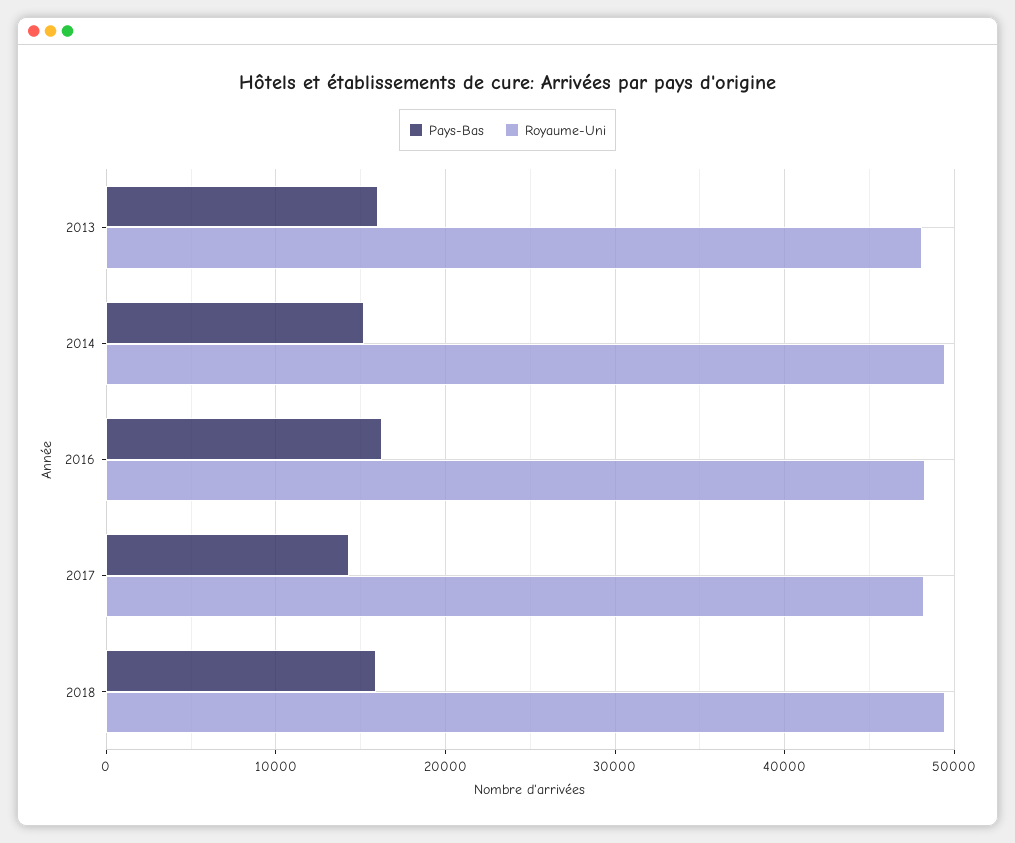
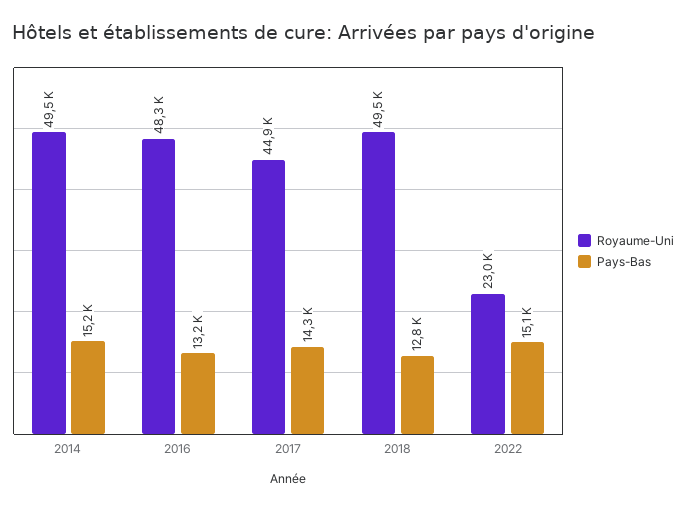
Pays-Bas, 2013: 16000 -> none
Royaume-Uni, 2013: 48000 -> none
Pays-Bas, 2016: 16000 -> 13200
Royaume-Uni, 2017: 48000 -> 44900
Pays-Bas, 2018: 16000 -> 12800
Royaume-Uni, 2022: none -> 23000
Pays-Bas, 2022: none -> 15100

